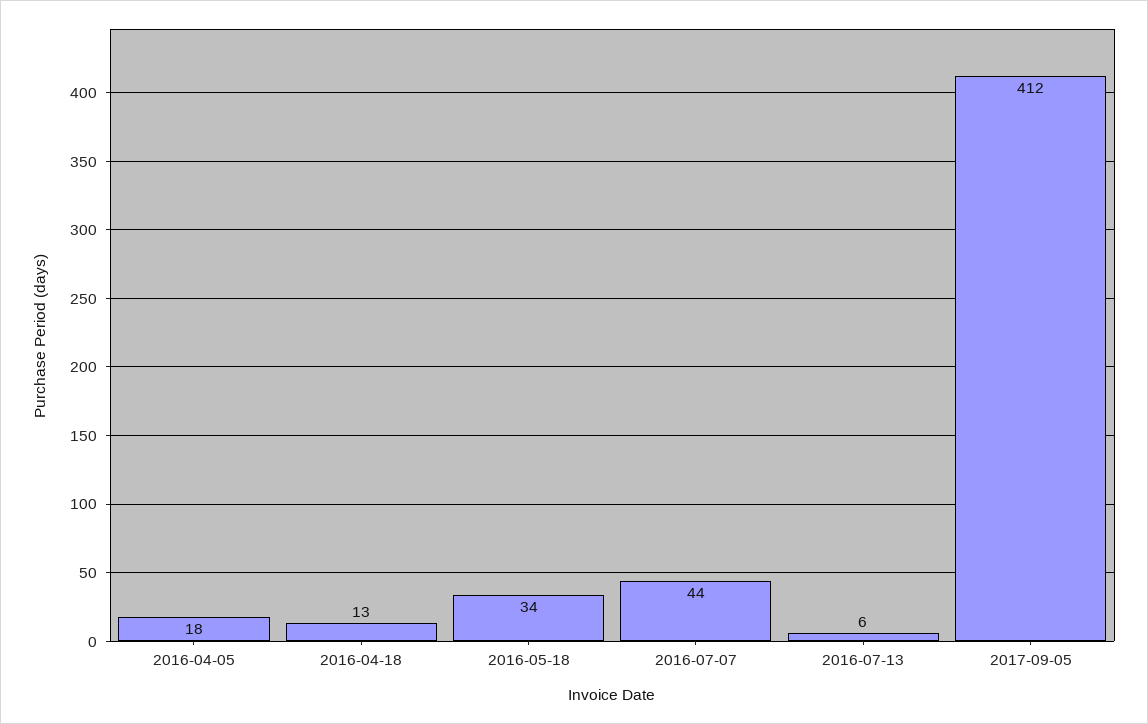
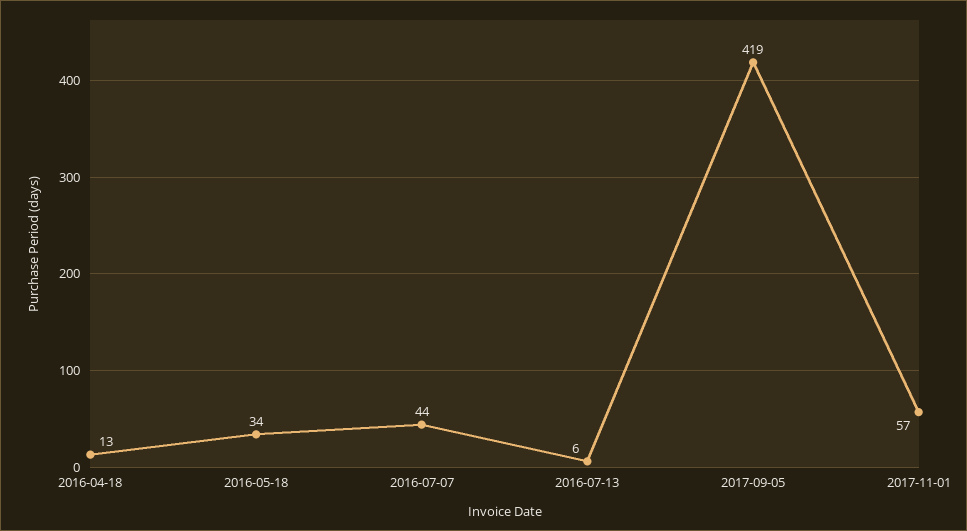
2016-04-05: 18 -> none
2017-09-05: 412 -> 419
2017-11-01: none -> 57

